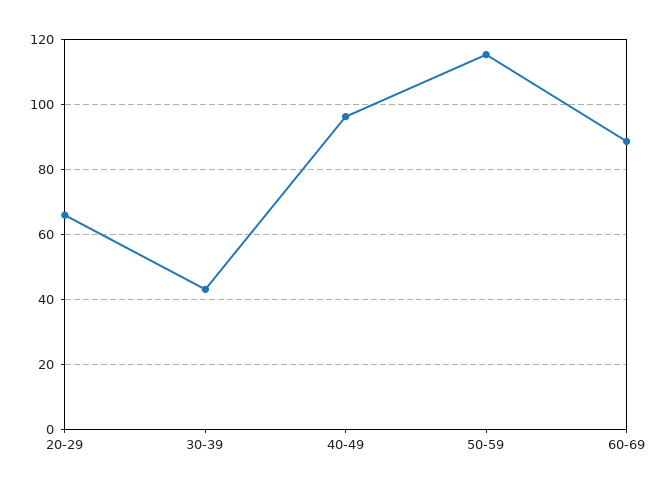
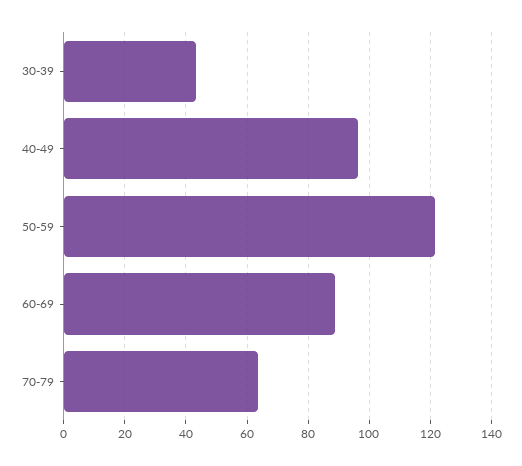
20-29: 66 -> none
50-59: 116 -> 122
70-79: none -> 64

